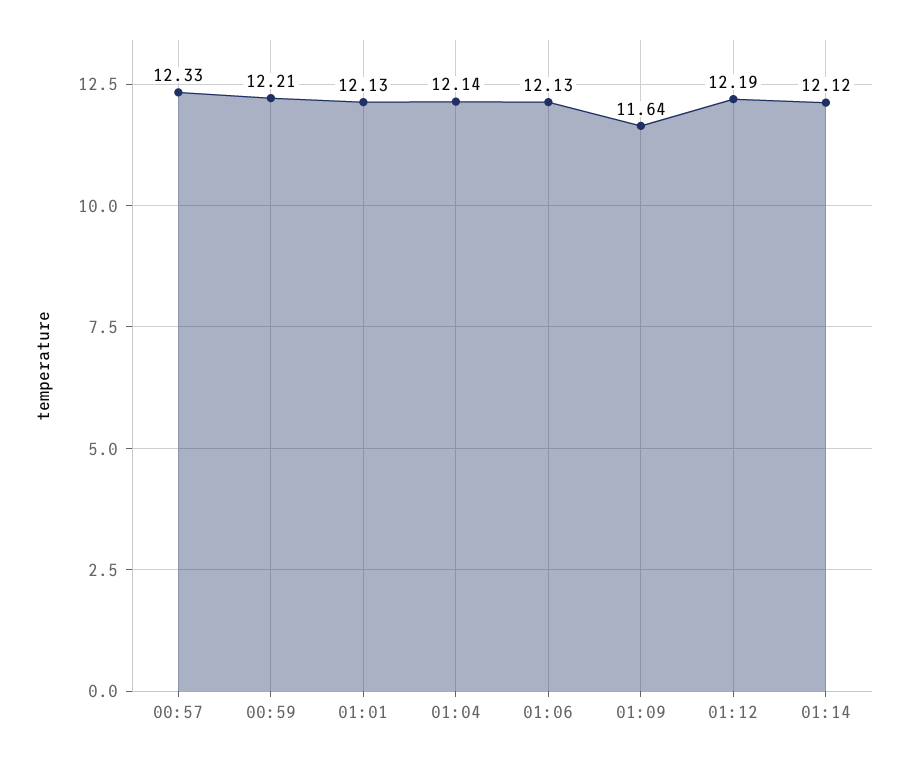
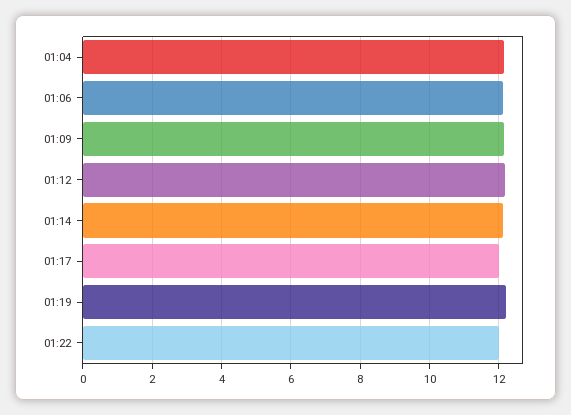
00:57: 12.33 -> none
00:59: 12.21 -> none
01:01: 12.13 -> none
01:09: 11.64 -> 12.2
01:17: none -> 12
01:19: none -> 12.2
01:22: none -> 12

